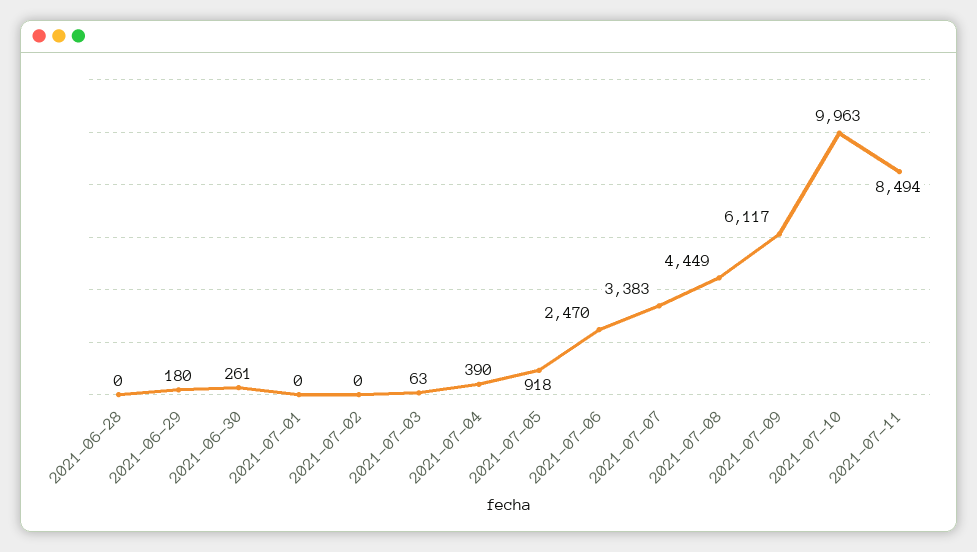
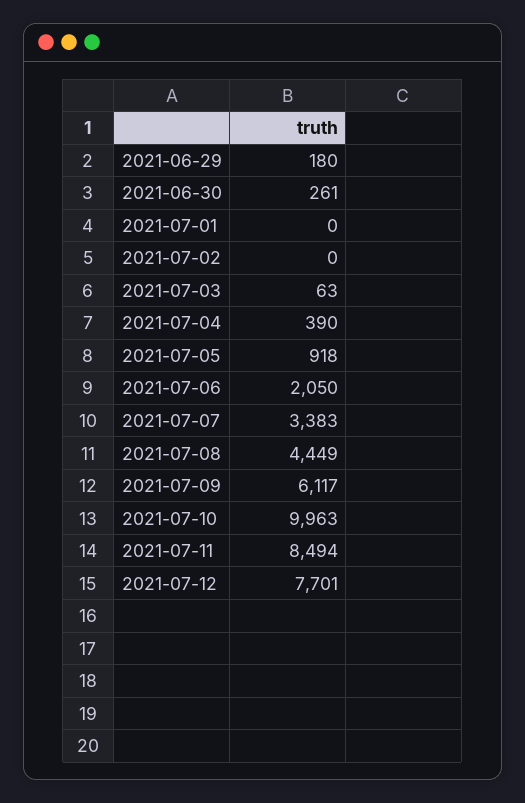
2021-06-28: 0 -> none
2021-07-06: 2470 -> 2050
2021-07-12: none -> 7701

